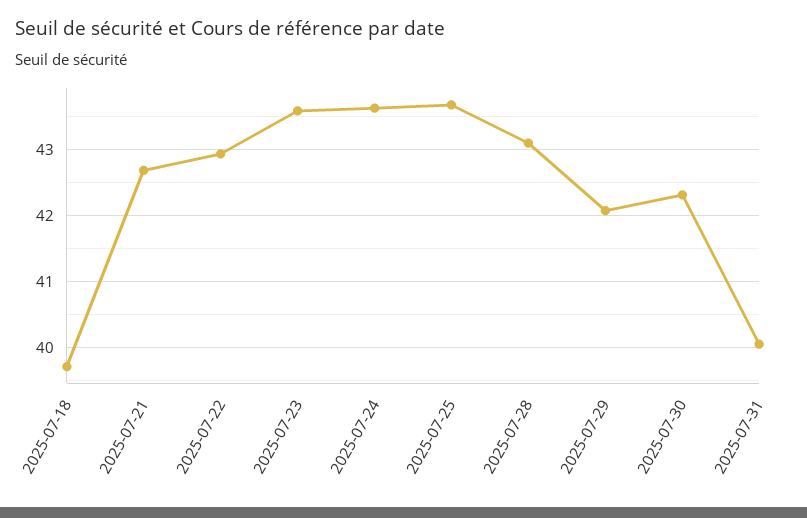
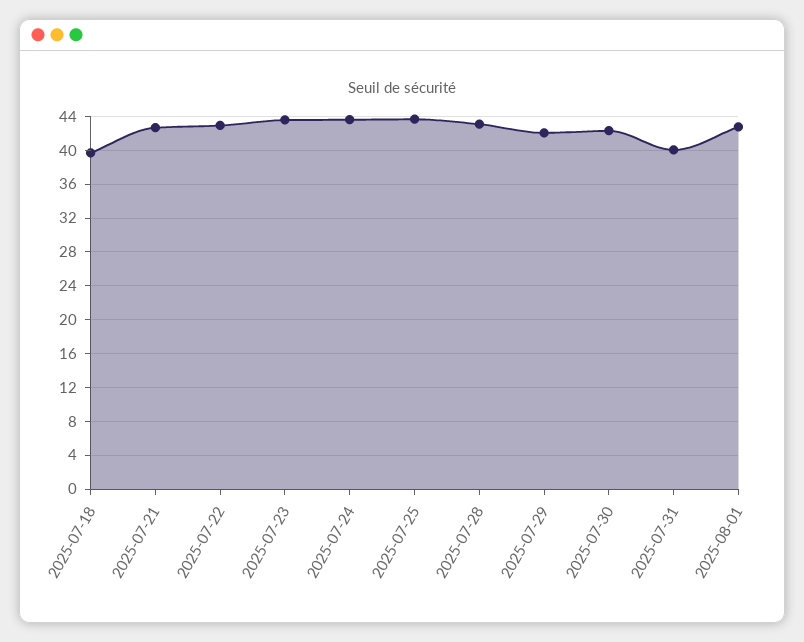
2025-08-01: none -> 43

